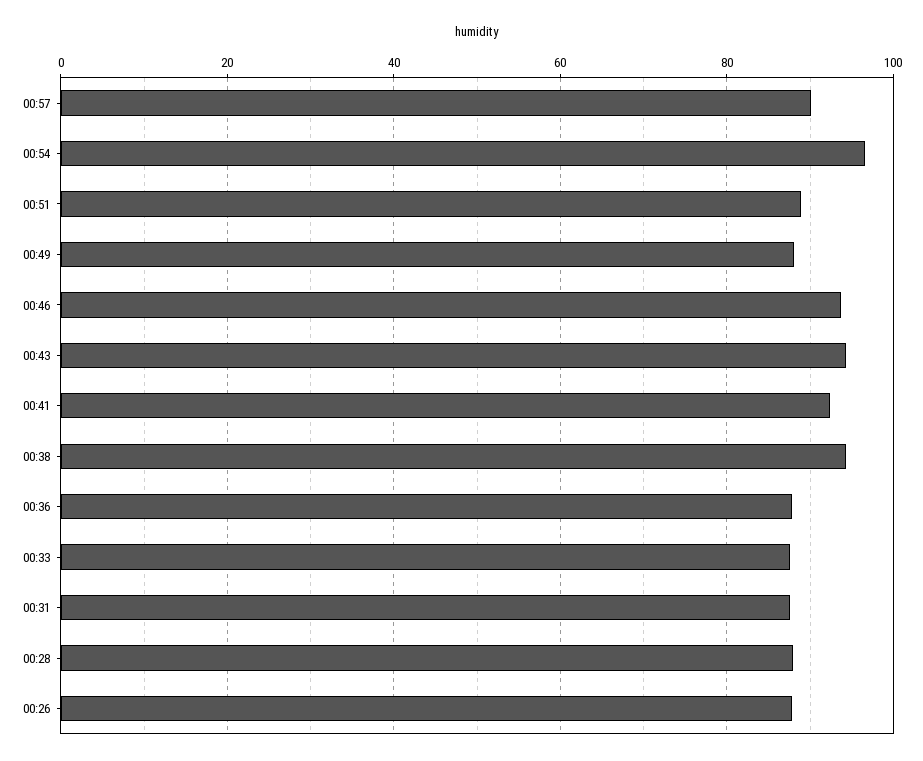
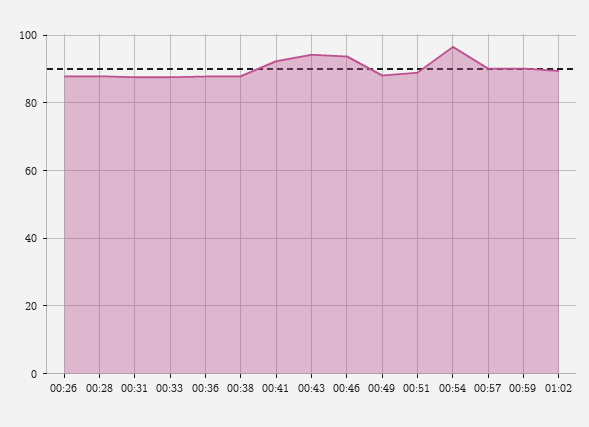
00:38: 94 -> 88
00:59: none -> 90
01:02: none -> 90

